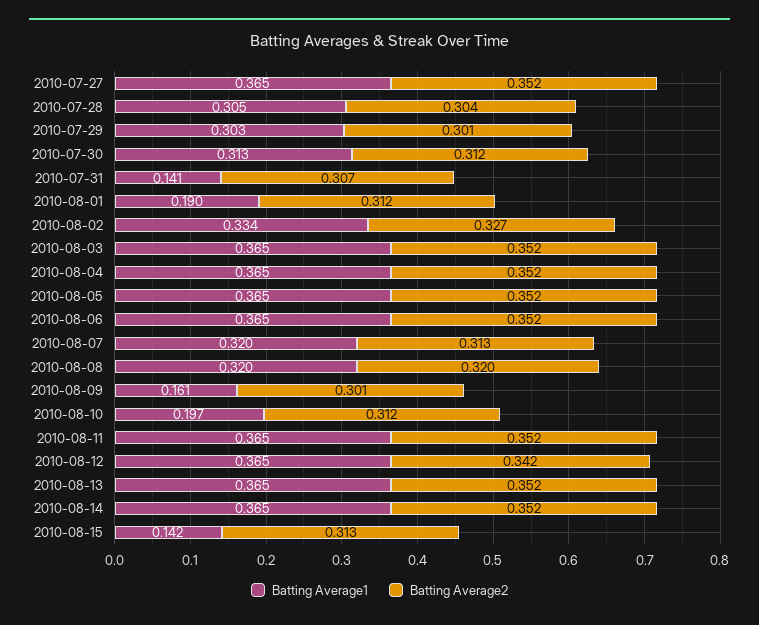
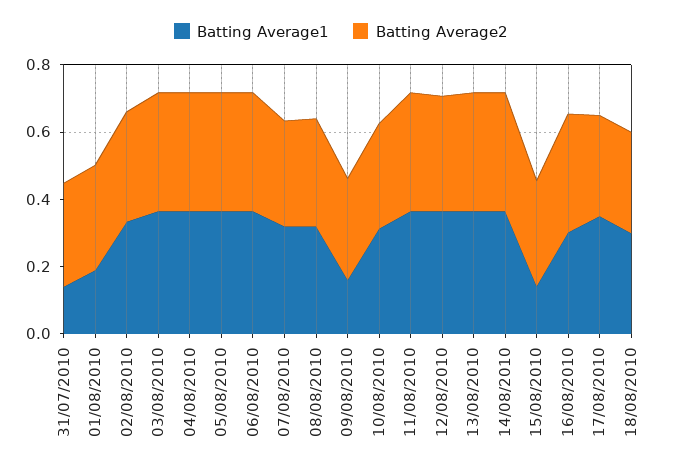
Batting Average1, 2010-07-27: 0.365 -> none
Batting Average2, 2010-07-27: 0.352 -> none
Batting Average1, 2010-07-28: 0.305 -> none
Batting Average2, 2010-07-28: 0.304 -> none
Batting Average1, 2010-07-29: 0.303 -> none
Batting Average2, 2010-07-29: 0.301 -> none
Batting Average1, 2010-07-30: 0.313 -> none
Batting Average2, 2010-07-30: 0.312 -> none
Batting Average1, 2010-08-10: 0.197 -> 0.3
Batting Average1, 16/08/2010: none -> 0.3
Batting Average2, 16/08/2010: none -> 0.35
Batting Average1, 17/08/2010: none -> 0.35
Batting Average2, 17/08/2010: none -> 0.3
Batting Average1, 18/08/2010: none -> 0.3
Batting Average2, 18/08/2010: none -> 0.3

